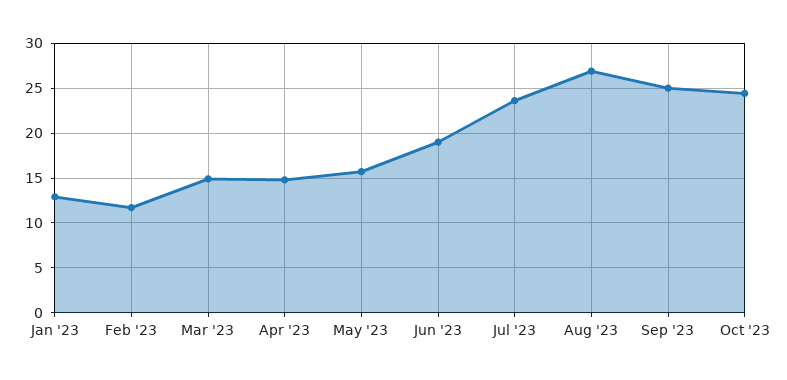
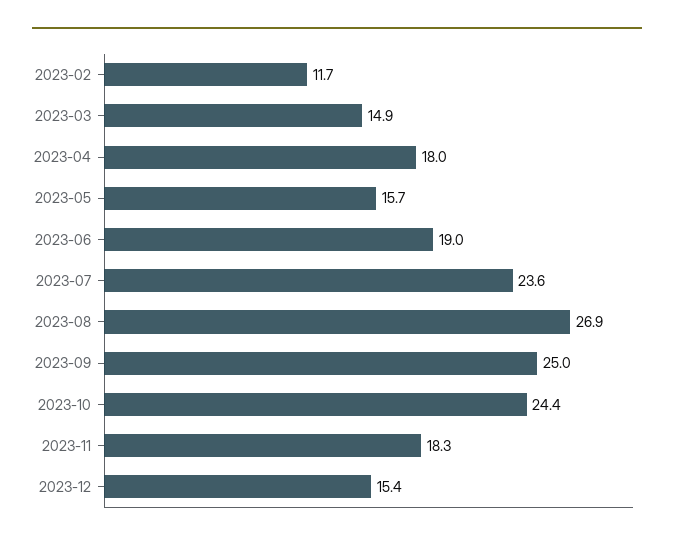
Jan '23: 13 -> none
Apr '23: 15 -> 18
2023-11: none -> 18.3
2023-12: none -> 15.4

